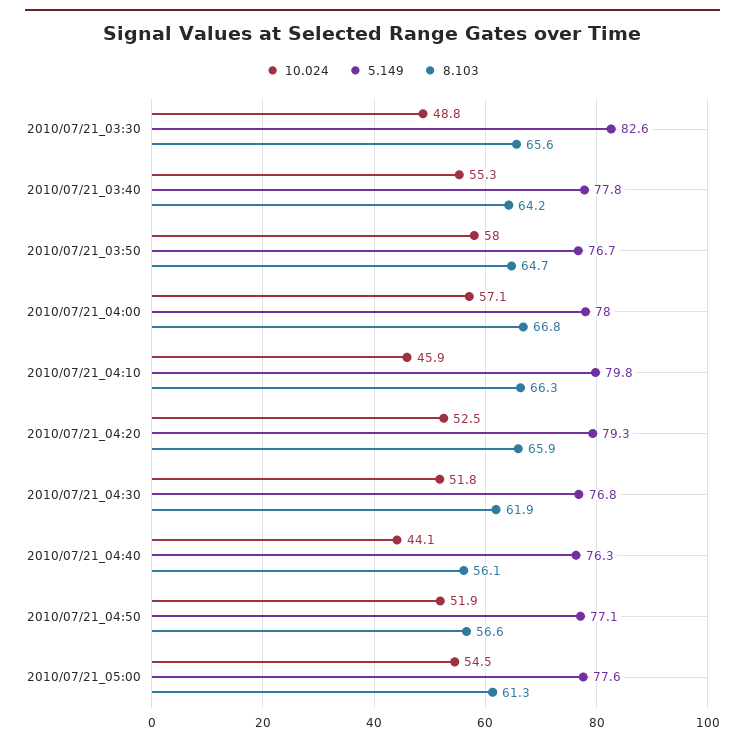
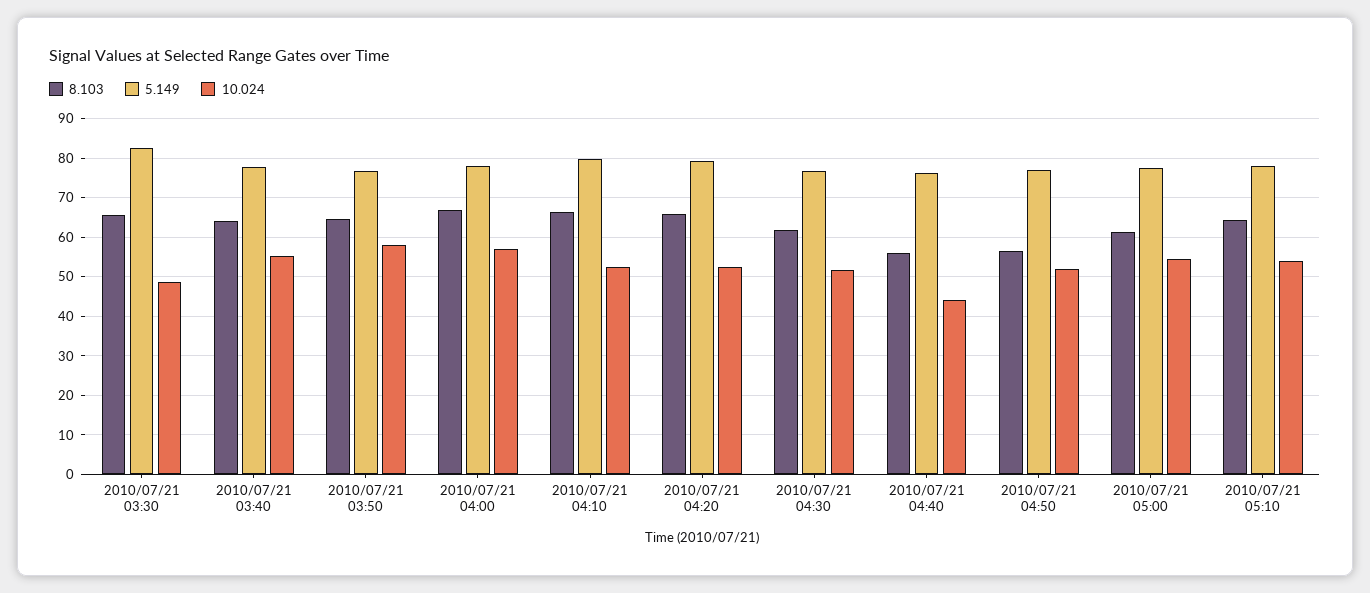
10.024, 2010/07/21_04:10: 45.9 -> 52
8.103, 2010/07/21 05:10: none -> 64
5.149, 2010/07/21 05:10: none -> 78
10.024, 2010/07/21 05:10: none -> 54

